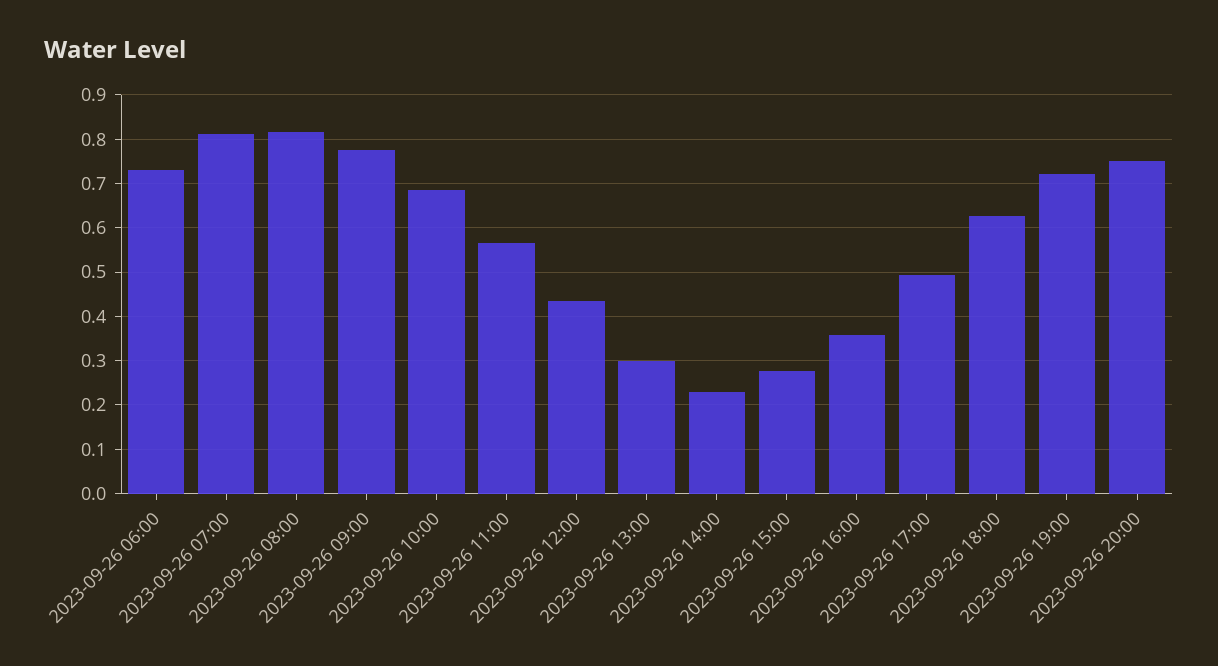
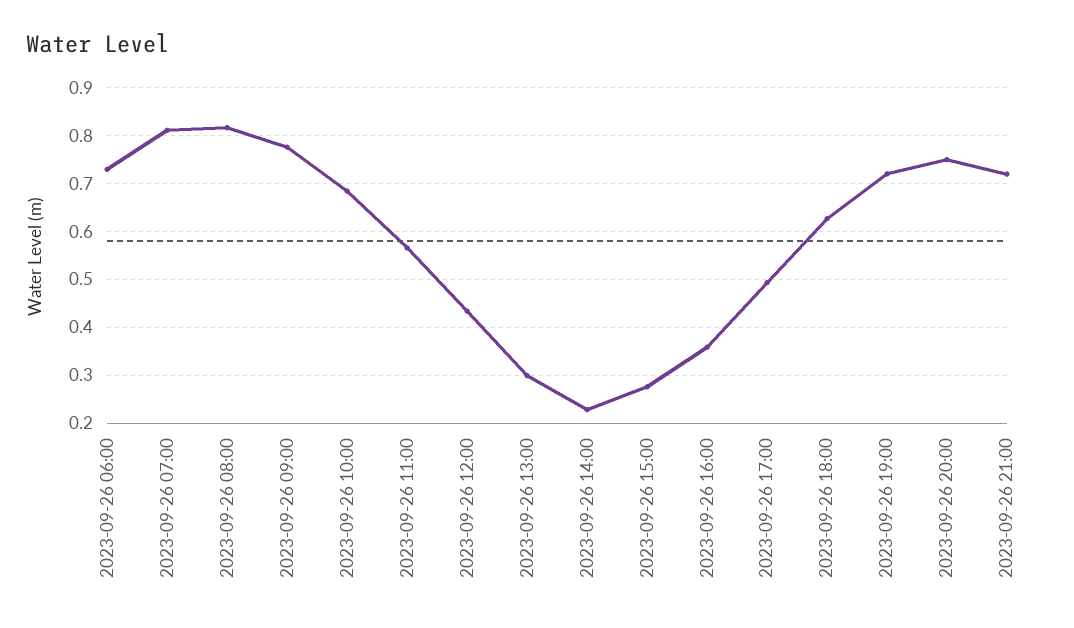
2023-09-26 21:00: none -> 0.72

